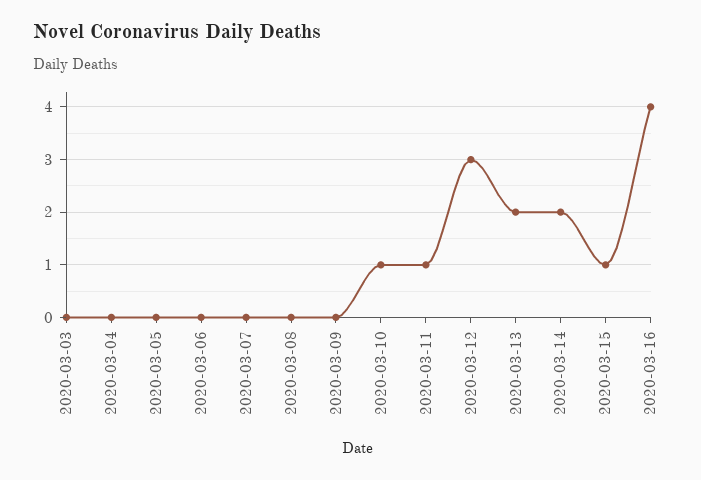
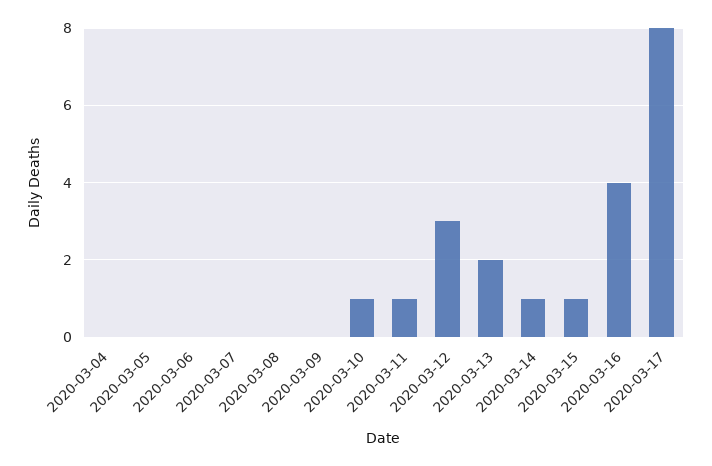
2020-03-03: 0 -> none
2020-03-14: 2 -> 1
2020-03-17: none -> 8

